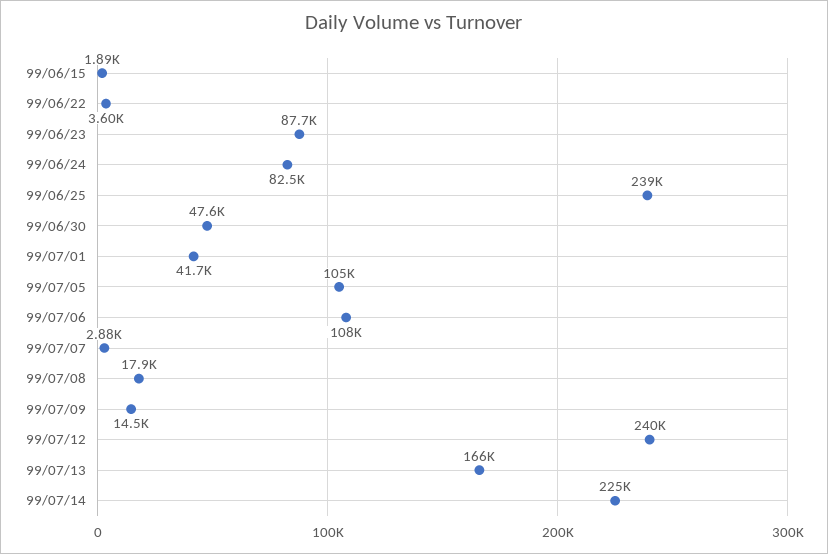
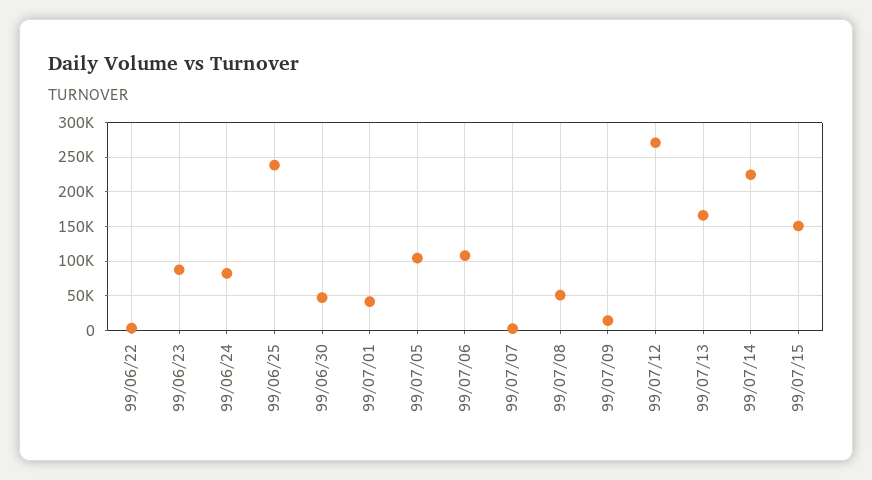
99/06/15: 1890 -> none
99/07/08: 17900 -> 50000
99/07/12: 240000 -> 270000
99/07/15: none -> 150000

